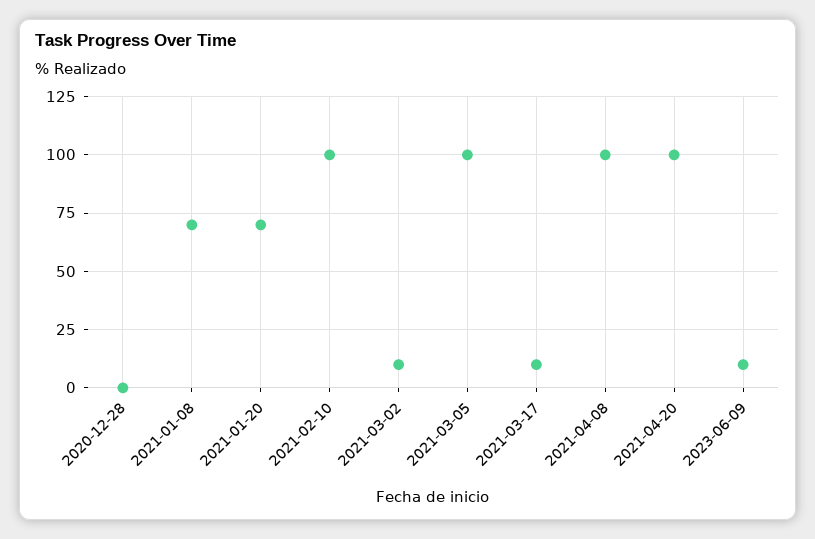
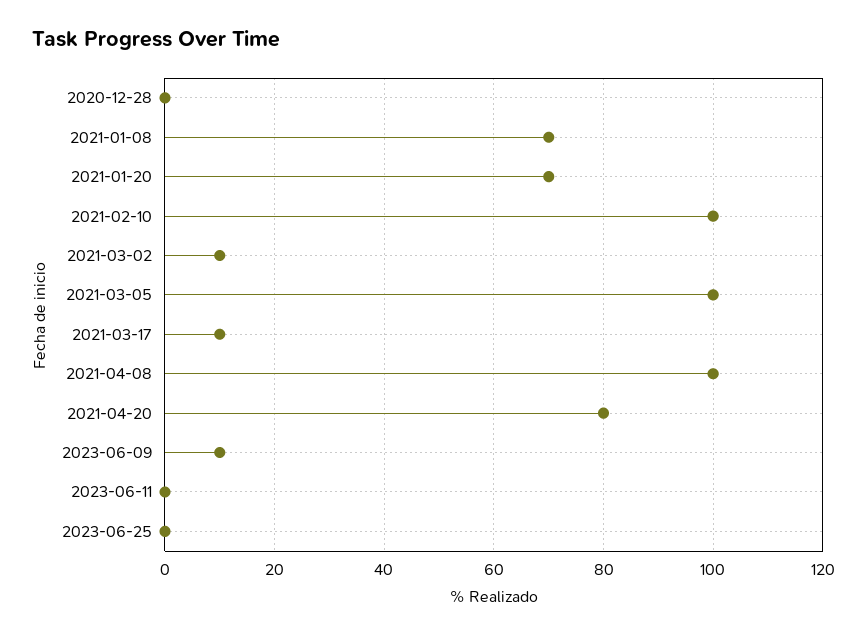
2021-04-20: 100 -> 80
2023-06-11: none -> 0
2023-06-25: none -> 0

